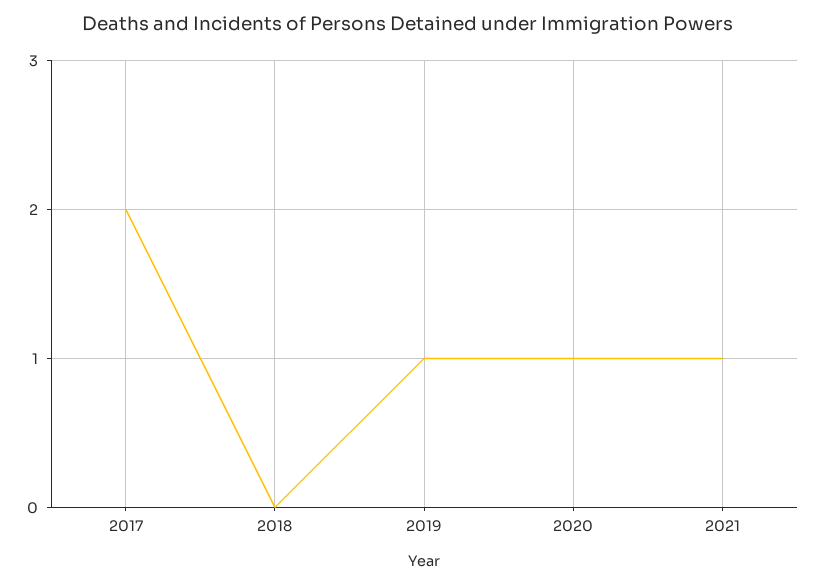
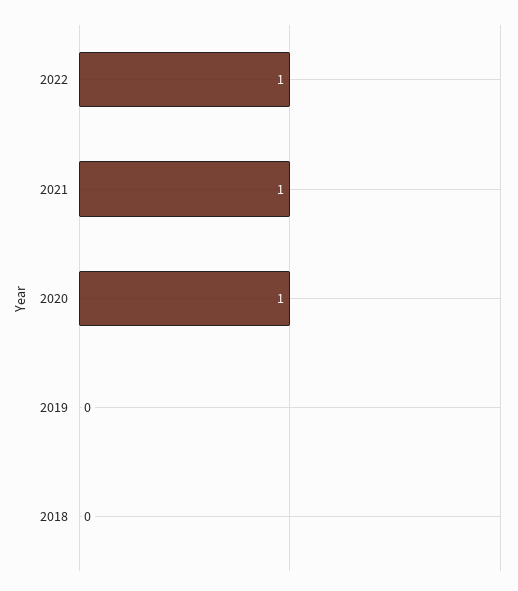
2017: 2 -> none
2019: 1 -> 0
2022: none -> 1

